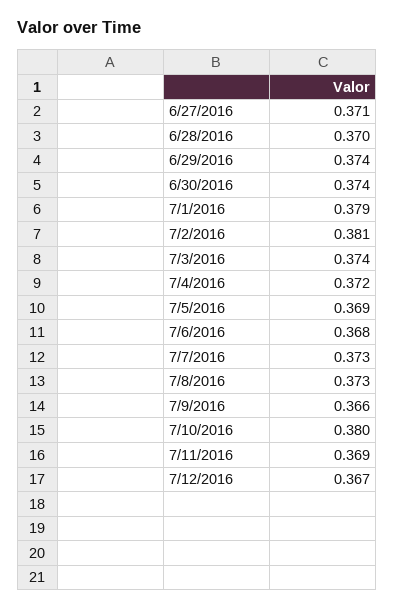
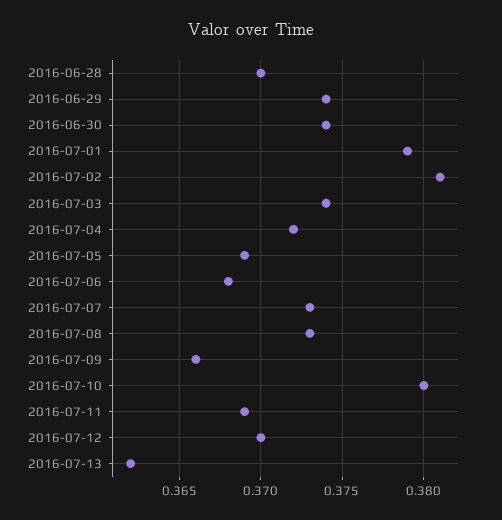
6/27/2016: 0.371 -> none
7/12/2016: 0.367 -> 0.37
2016-07-13: none -> 0.362

